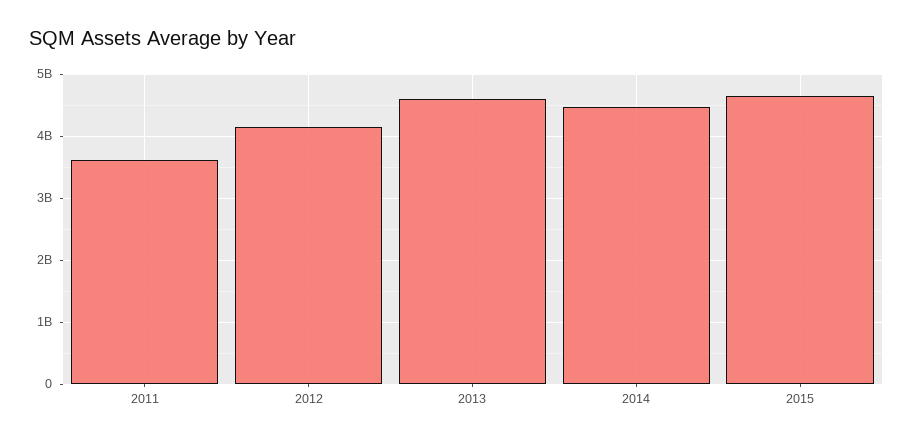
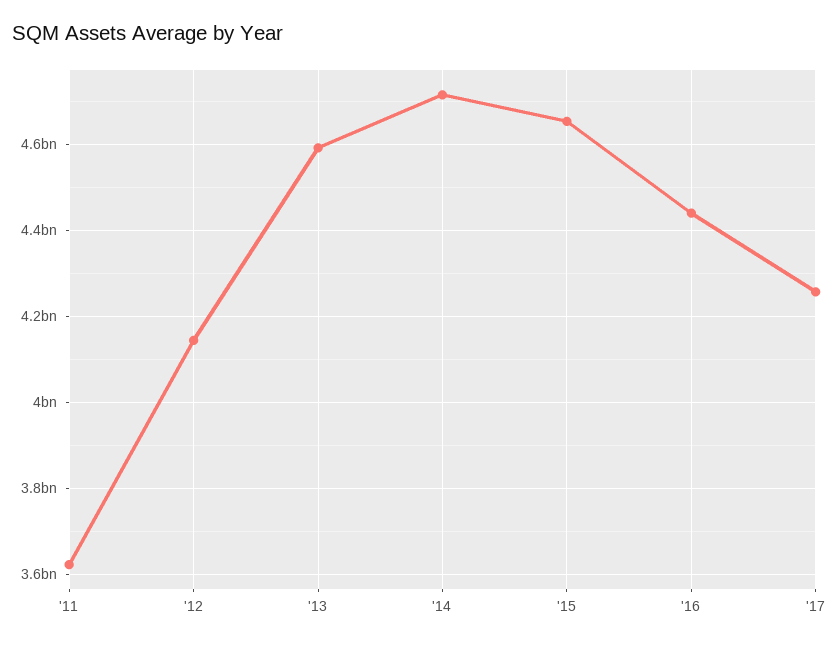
2014: 4500000000 -> 4720000000
'16: none -> 4440000000
'17: none -> 4260000000

